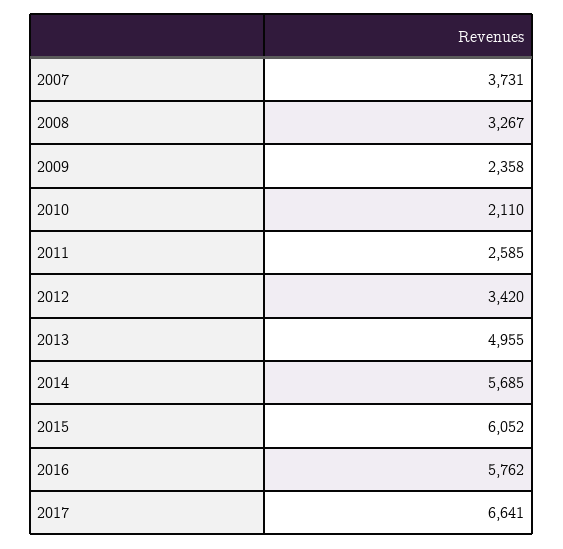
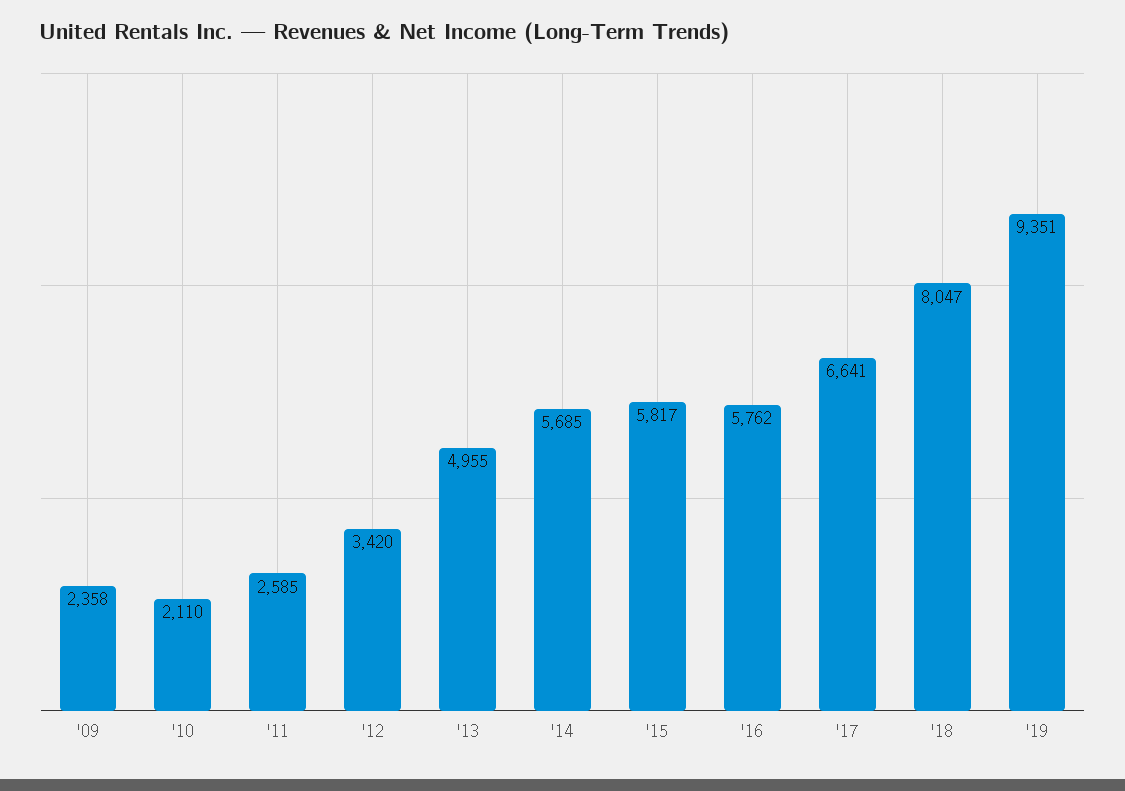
2007: 3731 -> none
2008: 3267 -> none
2015: 6052 -> 5817
'18: none -> 8047
'19: none -> 9351

